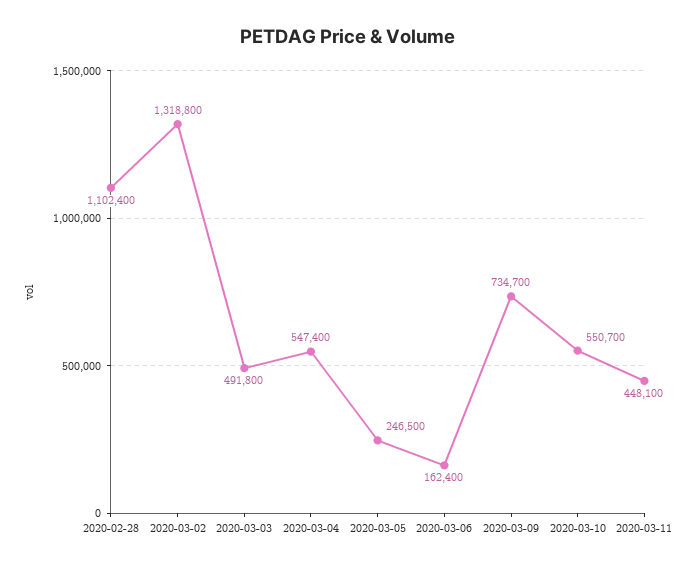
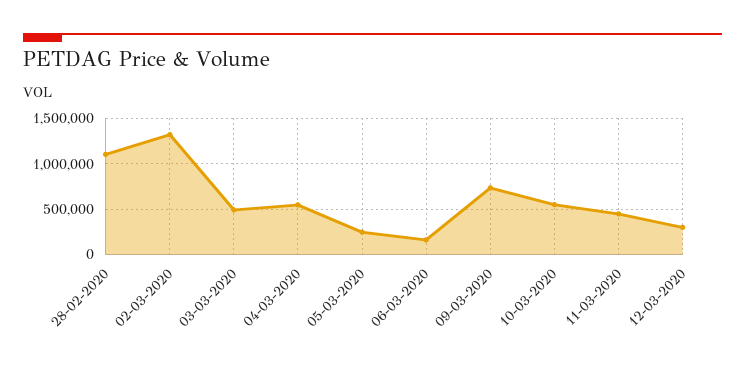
12-03-2020: none -> 300000

